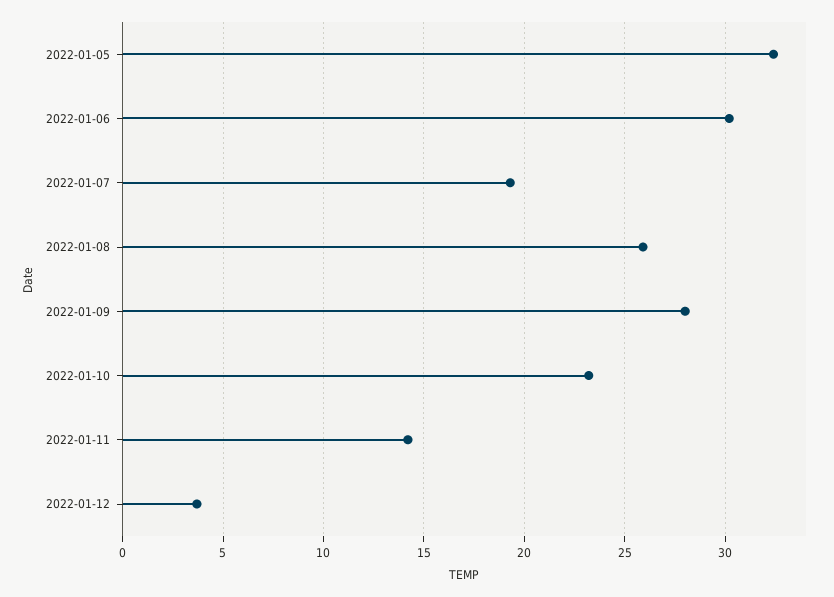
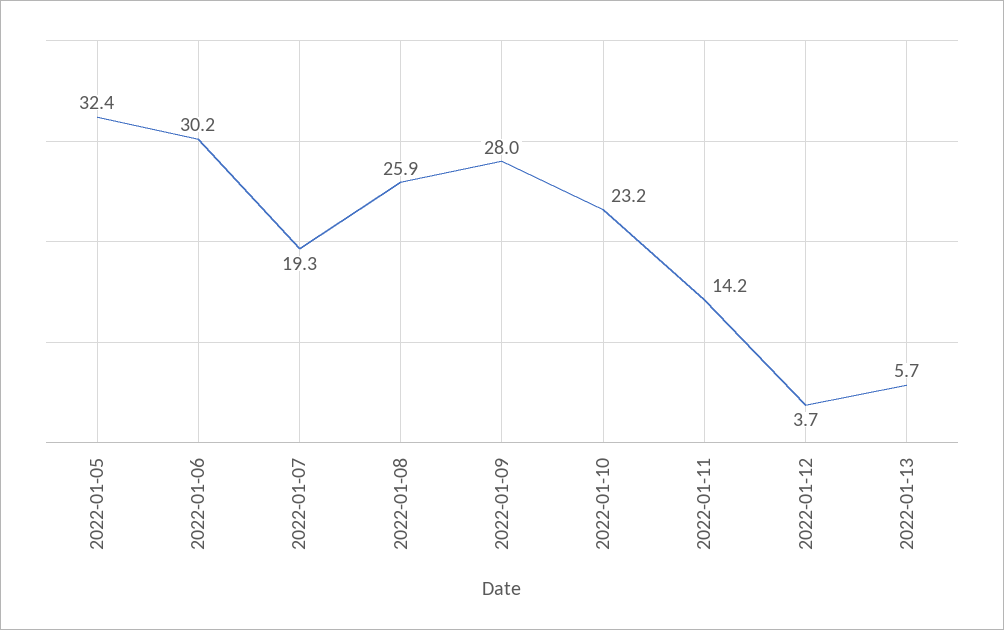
2022-01-13: none -> 5.7

